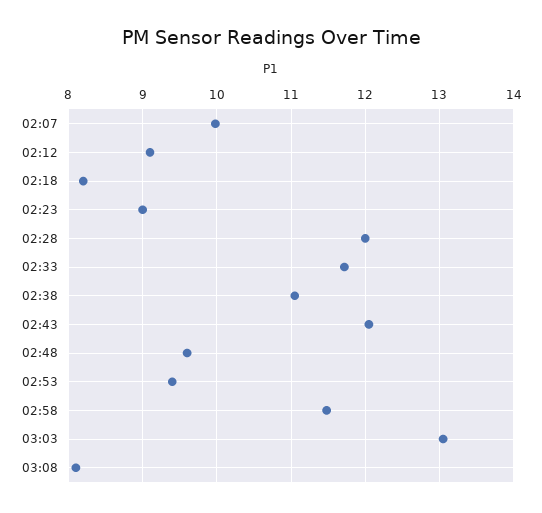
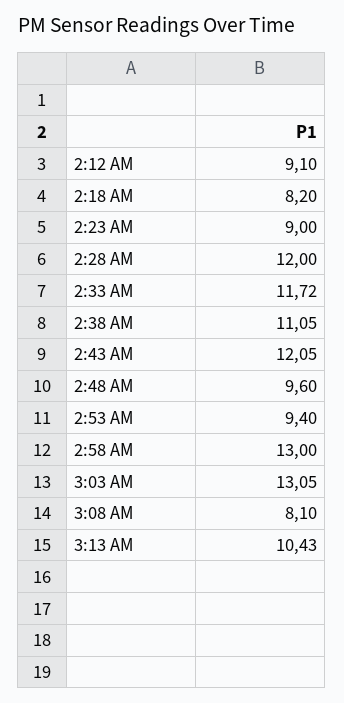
02:07: 10 -> none
02:58: 11.5 -> 13
3:13 AM: none -> 10.43

